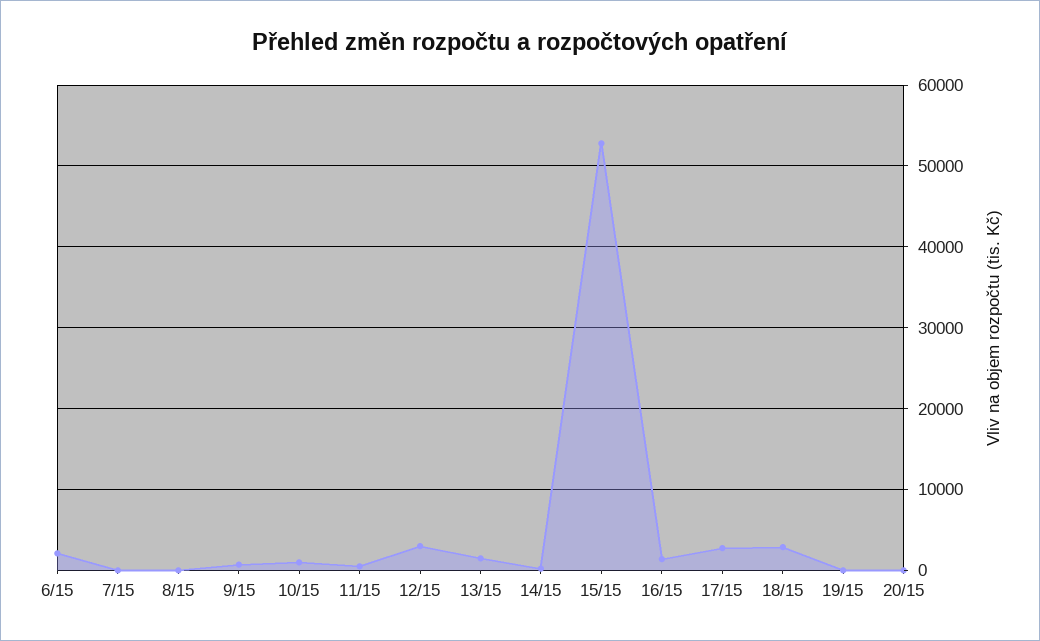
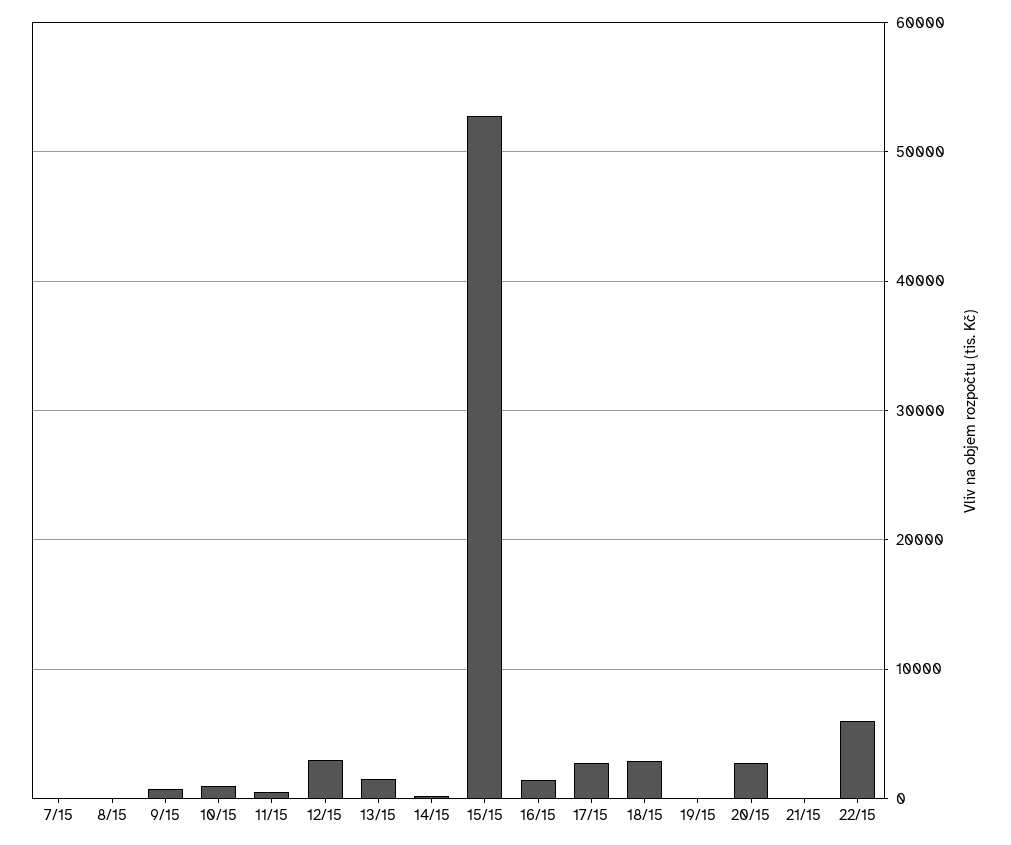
6/15: 2000 -> none
20/15: 0 -> 3000
21/15: none -> 0
22/15: none -> 6000

